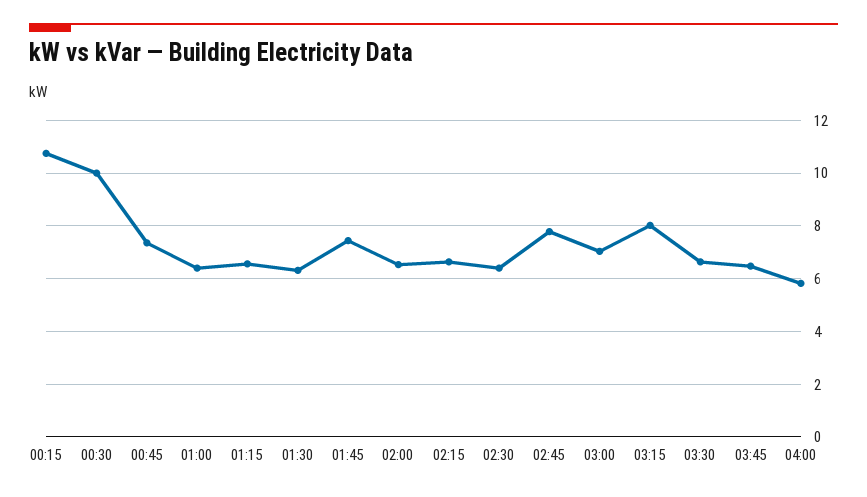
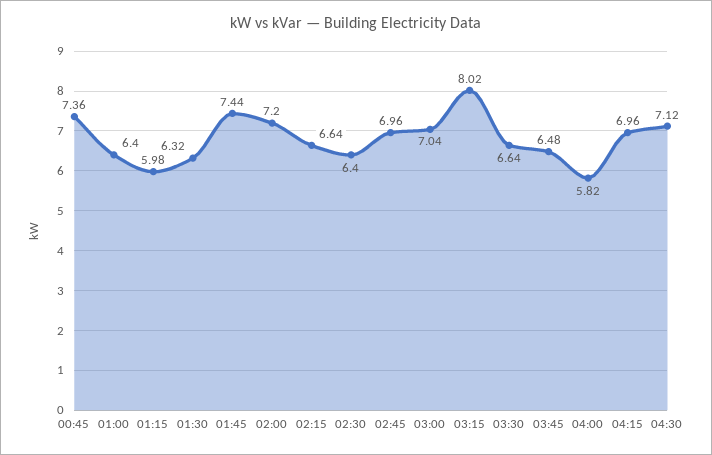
00:15: 10.75 -> none
00:30: 10 -> none
01:15: 6.5 -> 5.98
02:00: 6.5 -> 7.2
02:45: 7.75 -> 6.96
04:15: none -> 6.96
04:30: none -> 7.12

